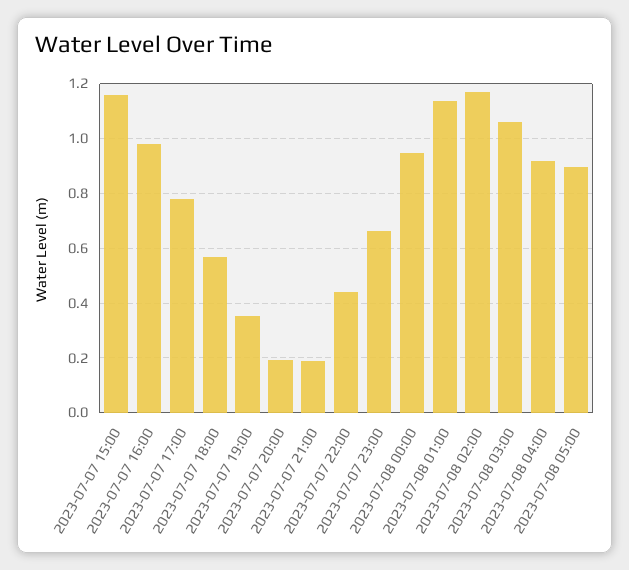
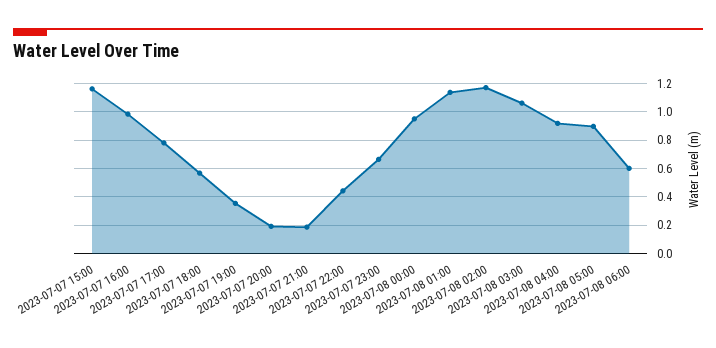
2023-07-08 06:00: none -> 0.6

